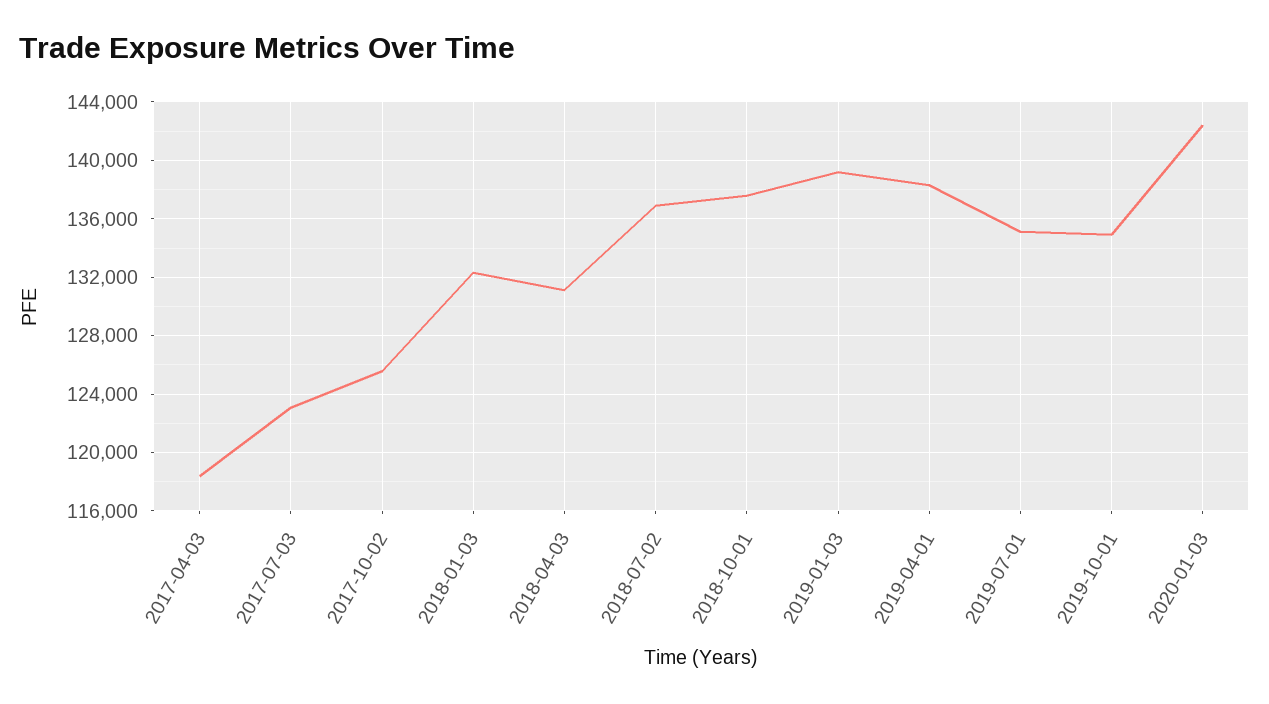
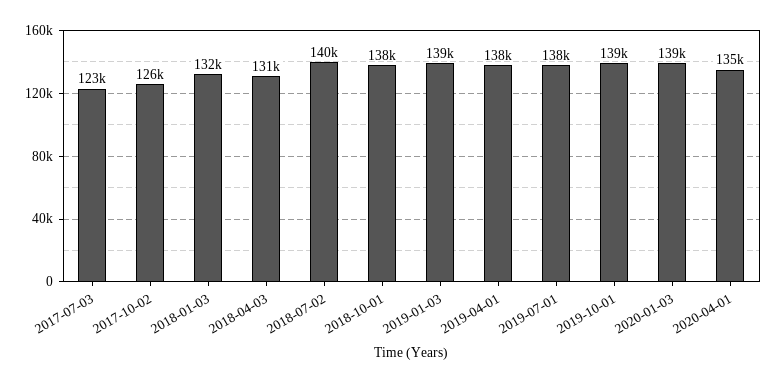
2017-04-03: 118500 -> none
2018-07-02: 137000 -> 140000
2019-07-01: 135000 -> 138000
2019-10-01: 135000 -> 139000
2020-01-03: 142500 -> 139000
2020-04-01: none -> 135000

